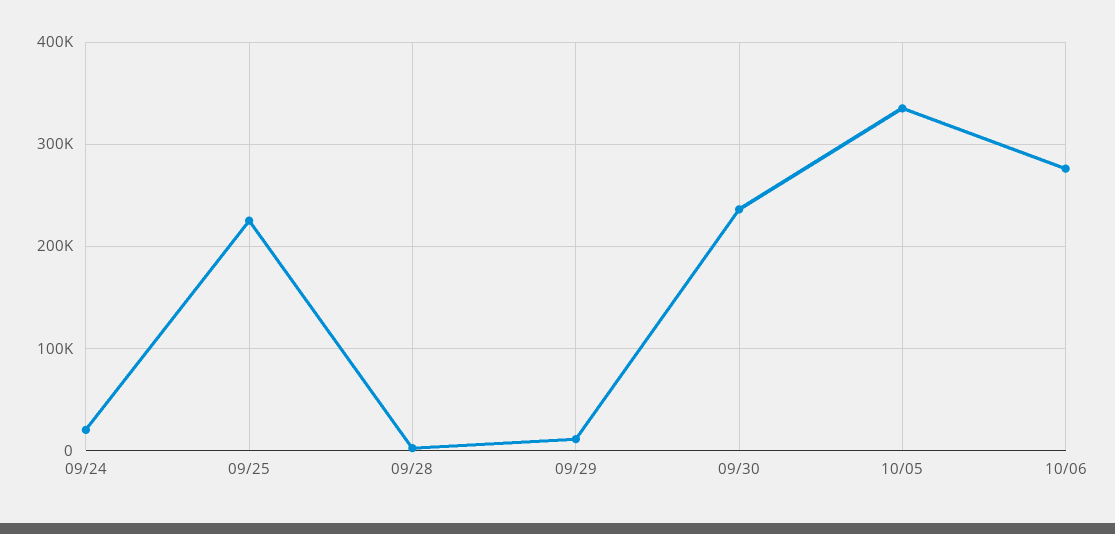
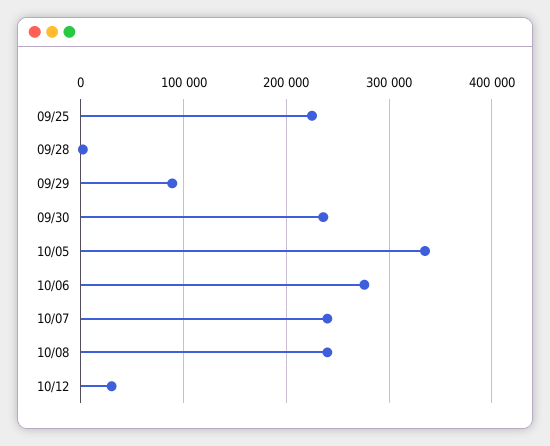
09/24: 20000 -> none
09/29: 10000 -> 90000
10/07: none -> 240000
10/08: none -> 240000
10/12: none -> 30000

